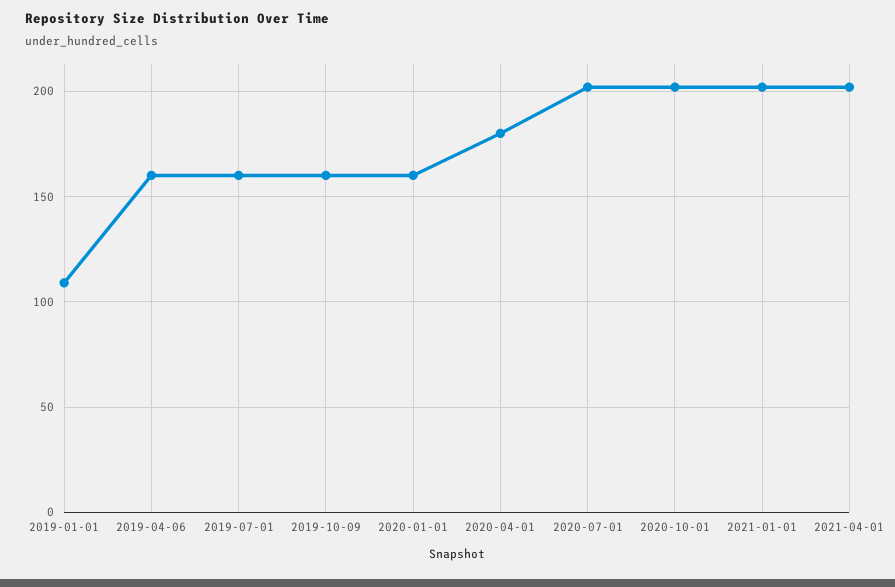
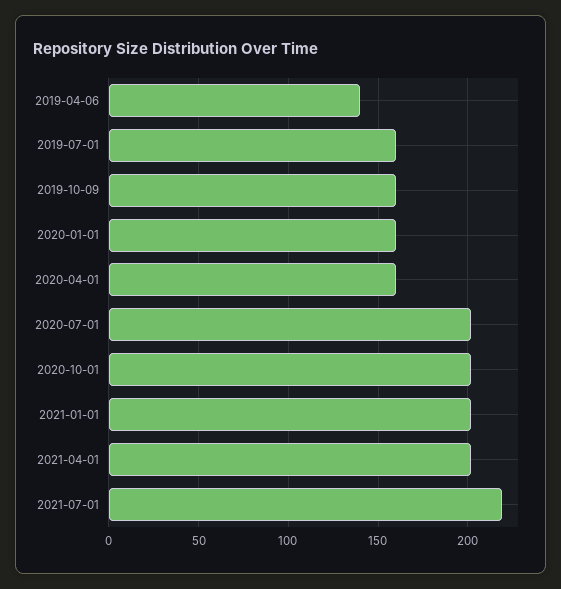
2019-01-01: 110 -> none
2019-04-06: 160 -> 140
2020-04-01: 180 -> 160
2021-07-01: none -> 220

